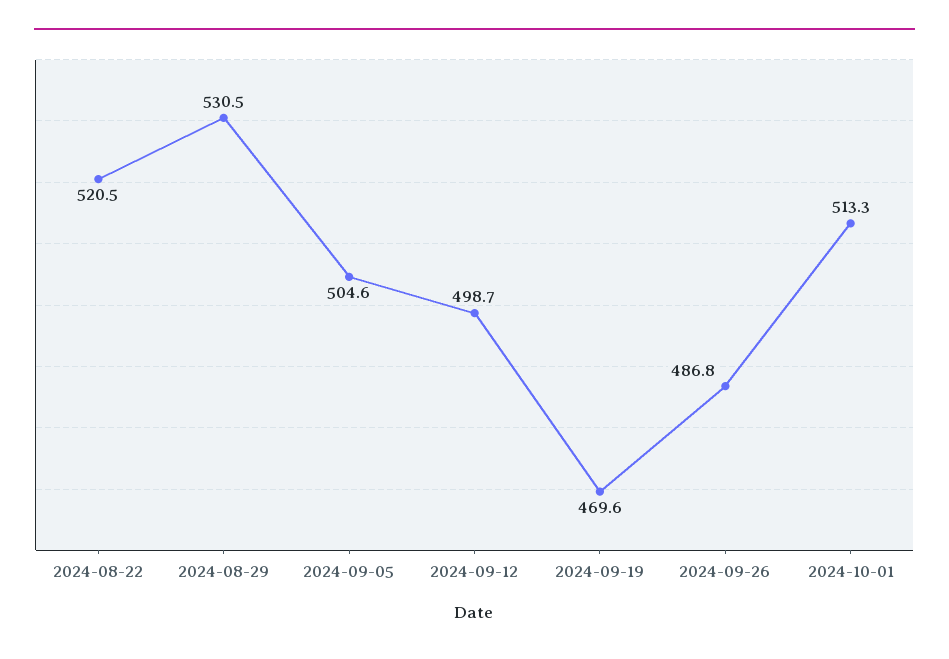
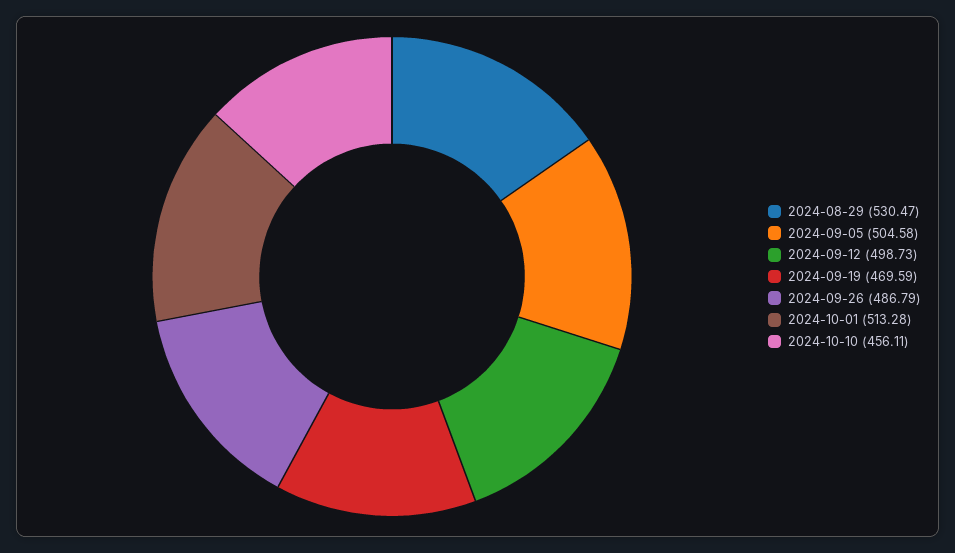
2024-08-22: 520.5 -> none
2024-10-10: none -> 456.11

